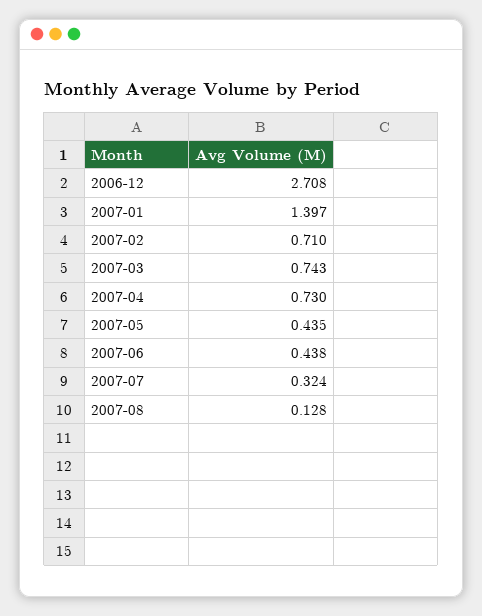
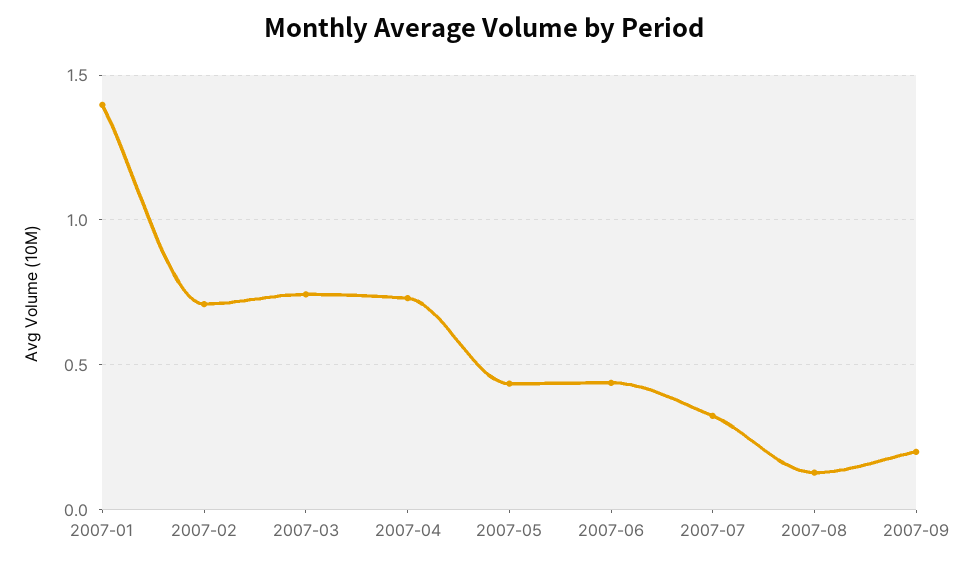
2006-12: 2.708 -> none
2007-09: none -> 0.2

